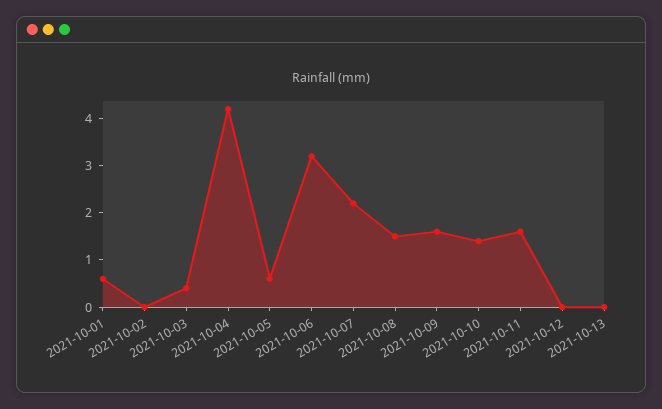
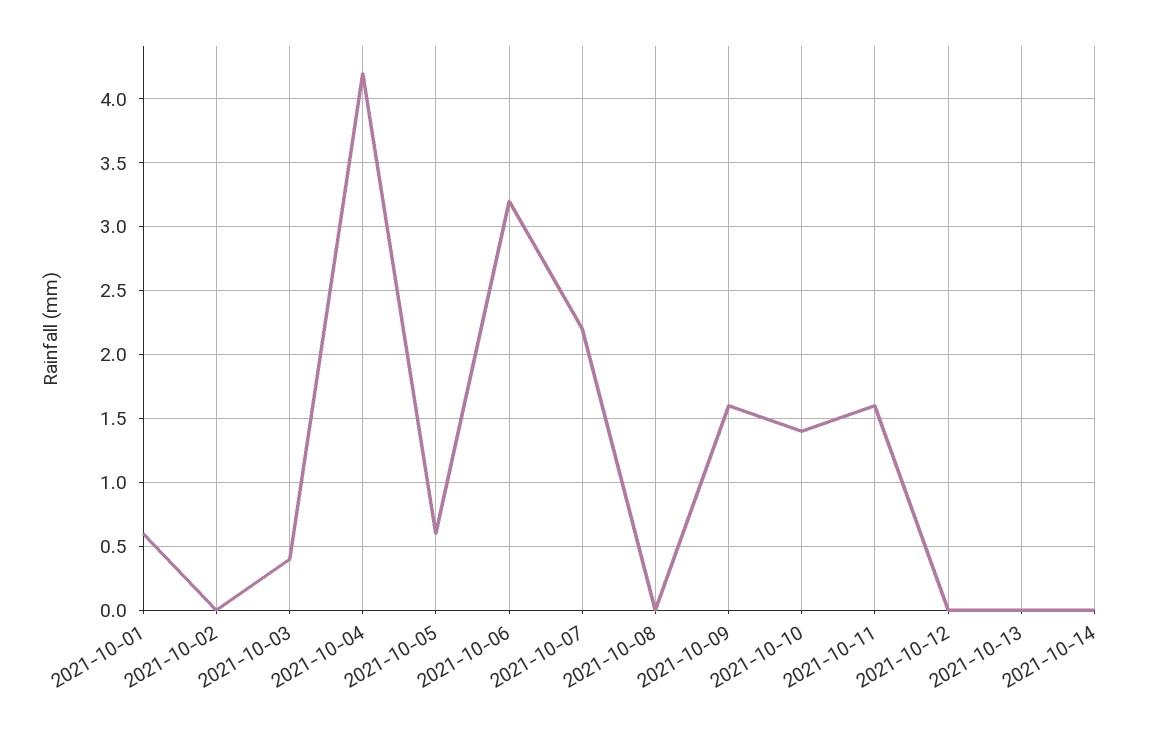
2021-10-08: 1.5 -> 0
2021-10-14: none -> 0

